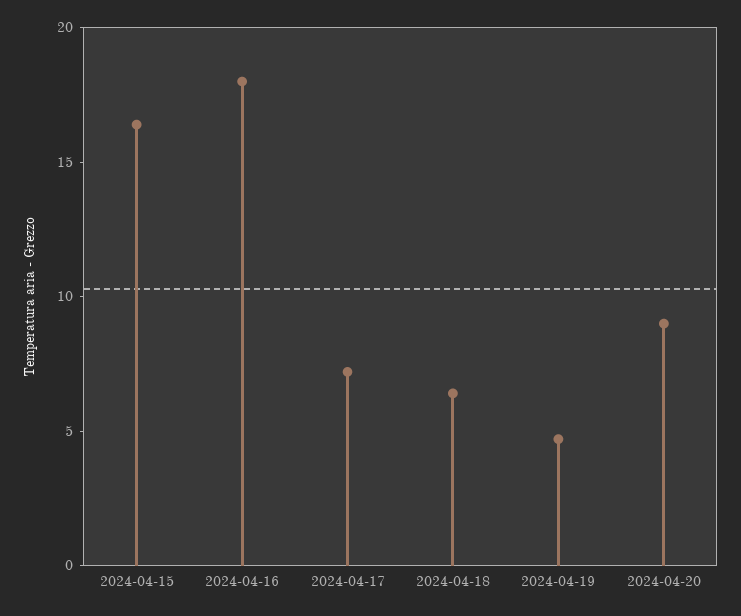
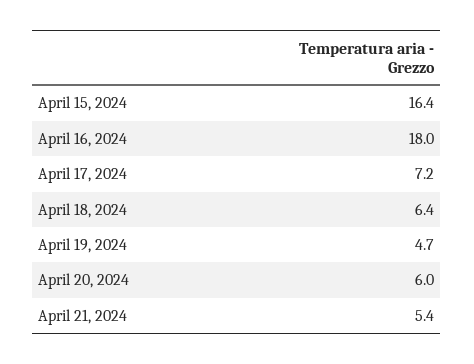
2024-04-20: 9 -> 6
April 21, 2024: none -> 5.4

